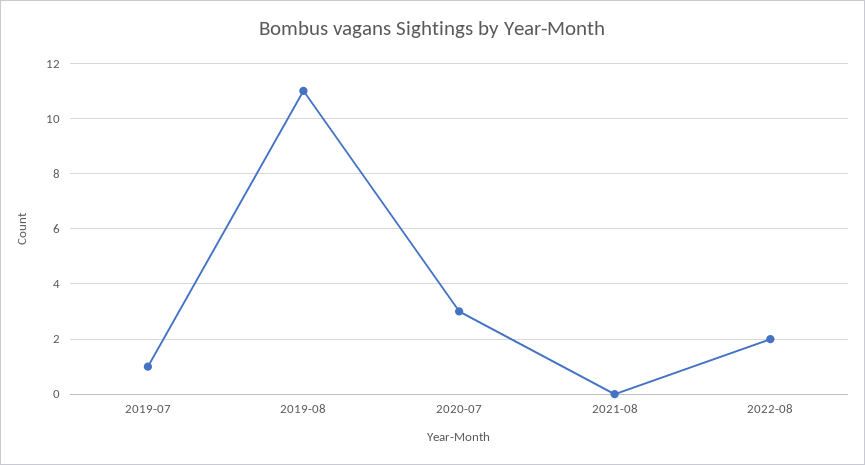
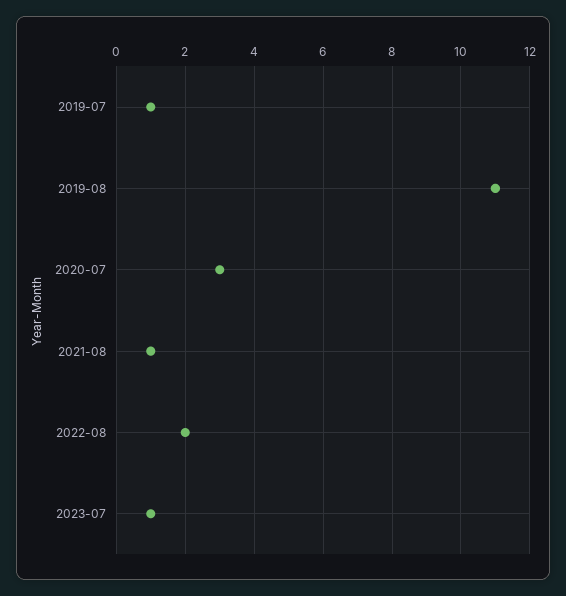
2021-08: 0 -> 1
2023-07: none -> 1

